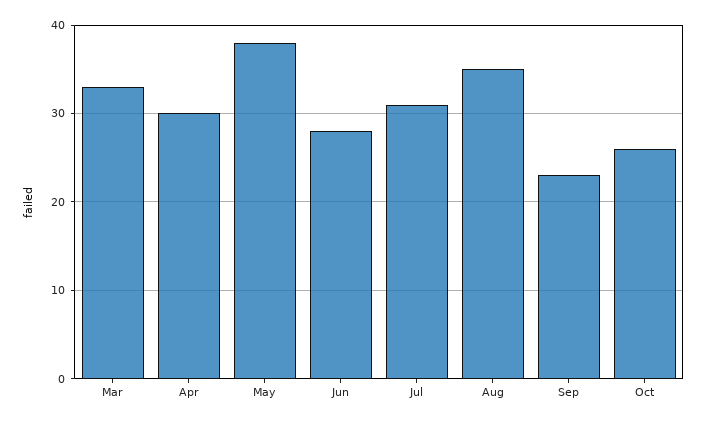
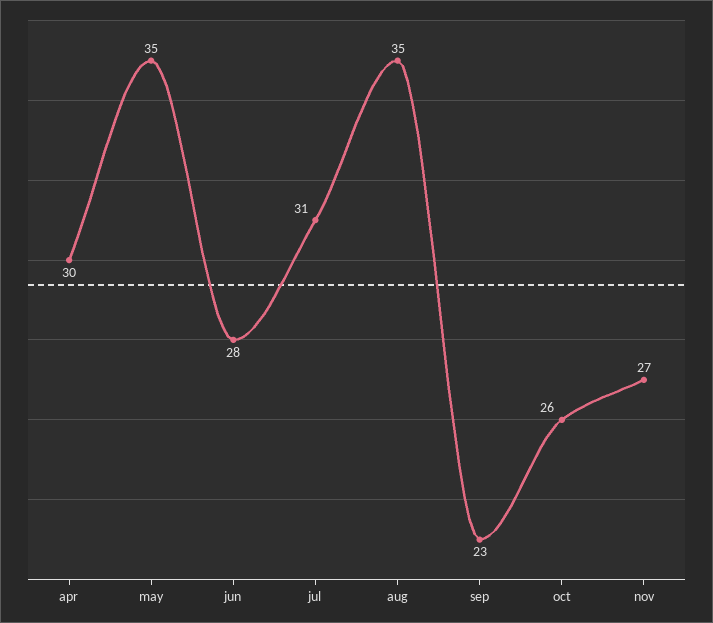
Mar: 33 -> none
May: 38 -> 35
nov: none -> 27

